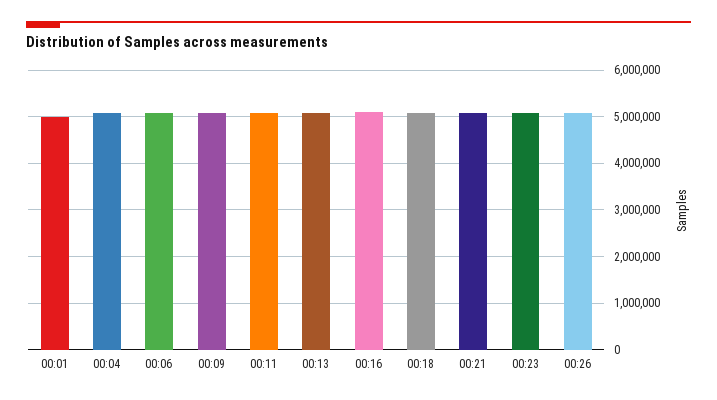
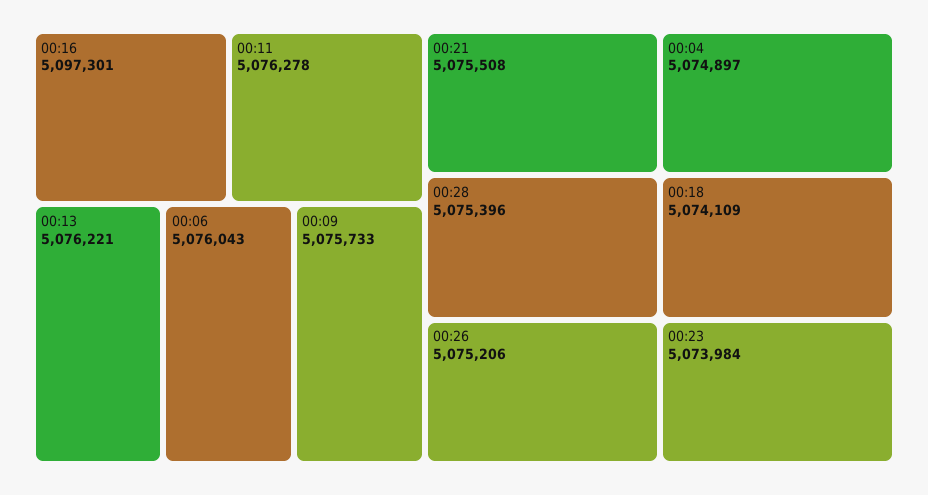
00:01: 5000000 -> none
00:28: none -> 5075396

